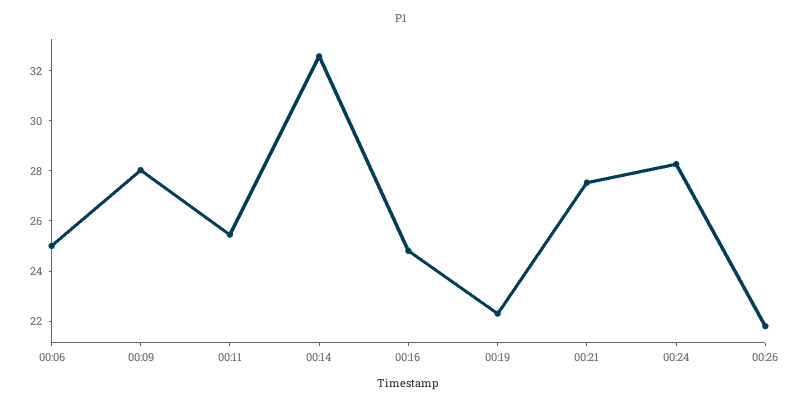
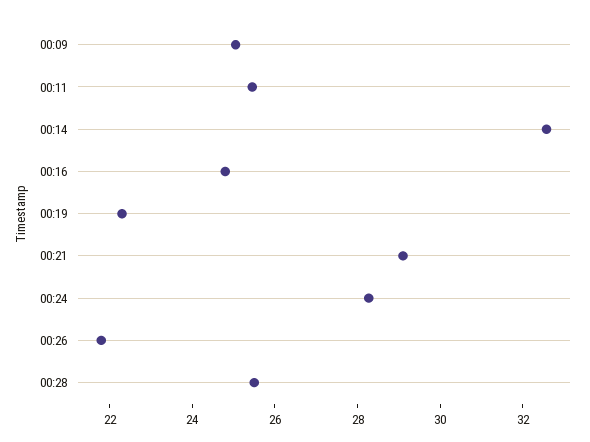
00:06: 25 -> none
00:09: 28 -> 25
00:21: 27.5 -> 29
00:28: none -> 25.5

